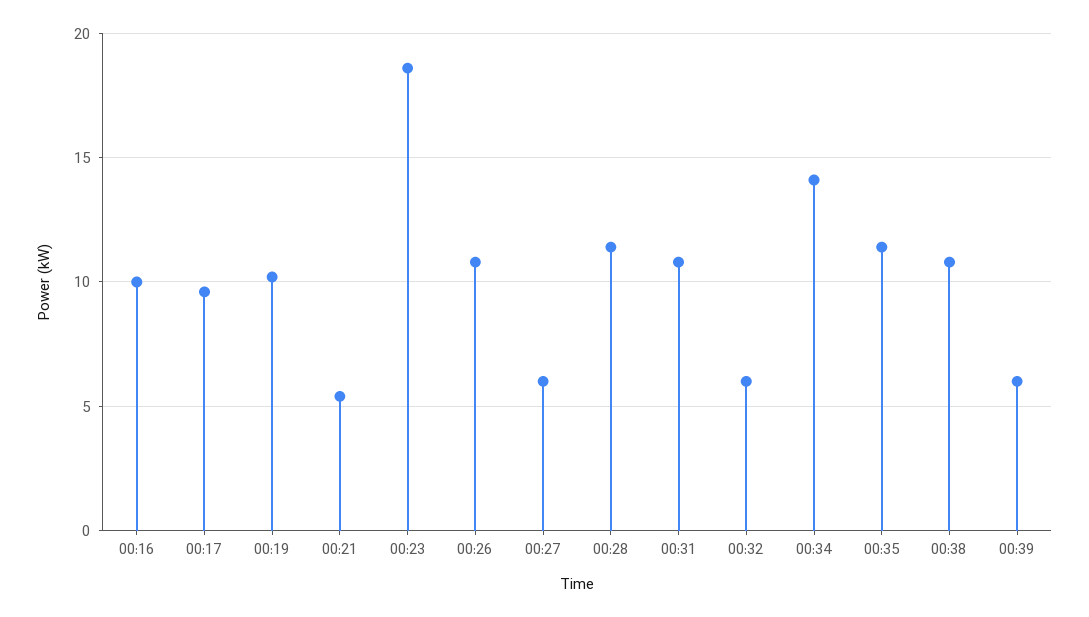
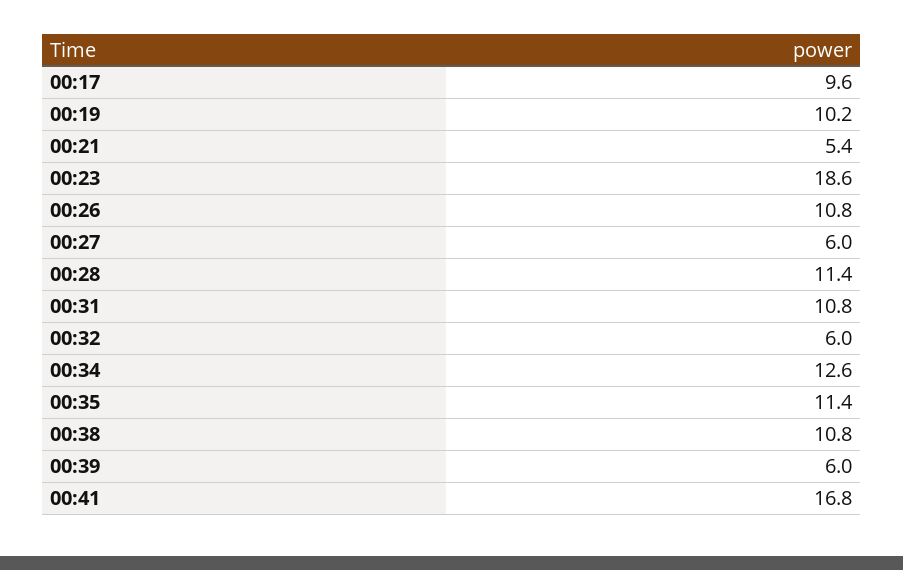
00:16: 10 -> none
00:34: 14 -> 12.6
00:41: none -> 16.8

